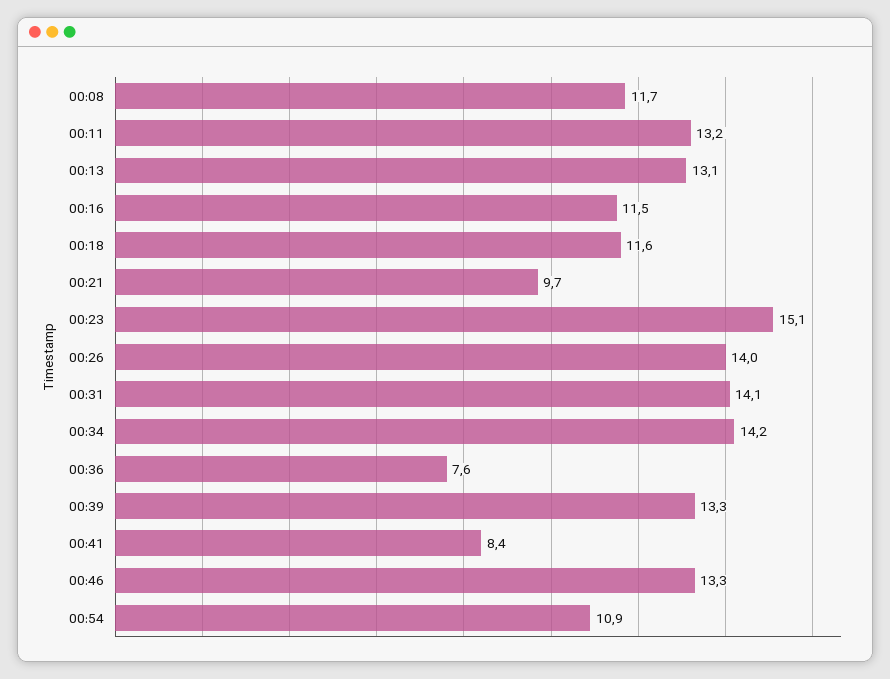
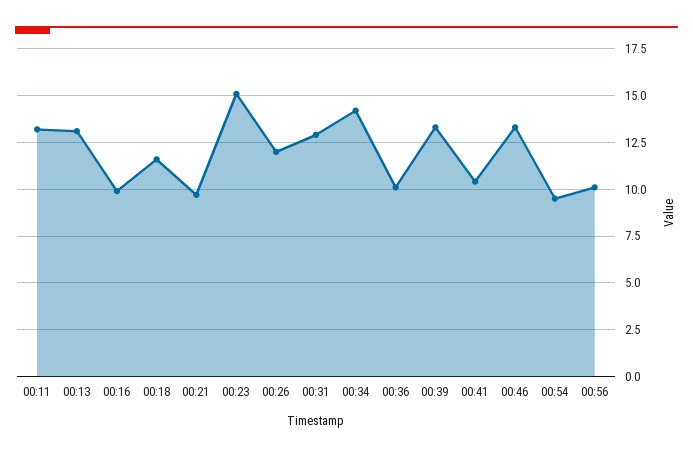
00:08: 11.7 -> none
00:16: 11.5 -> 10
00:26: 14 -> 12
00:31: 14.1 -> 13
00:36: 7.6 -> 10
00:41: 8.4 -> 10.5
00:54: 10.9 -> 9.5
00:56: none -> 10

